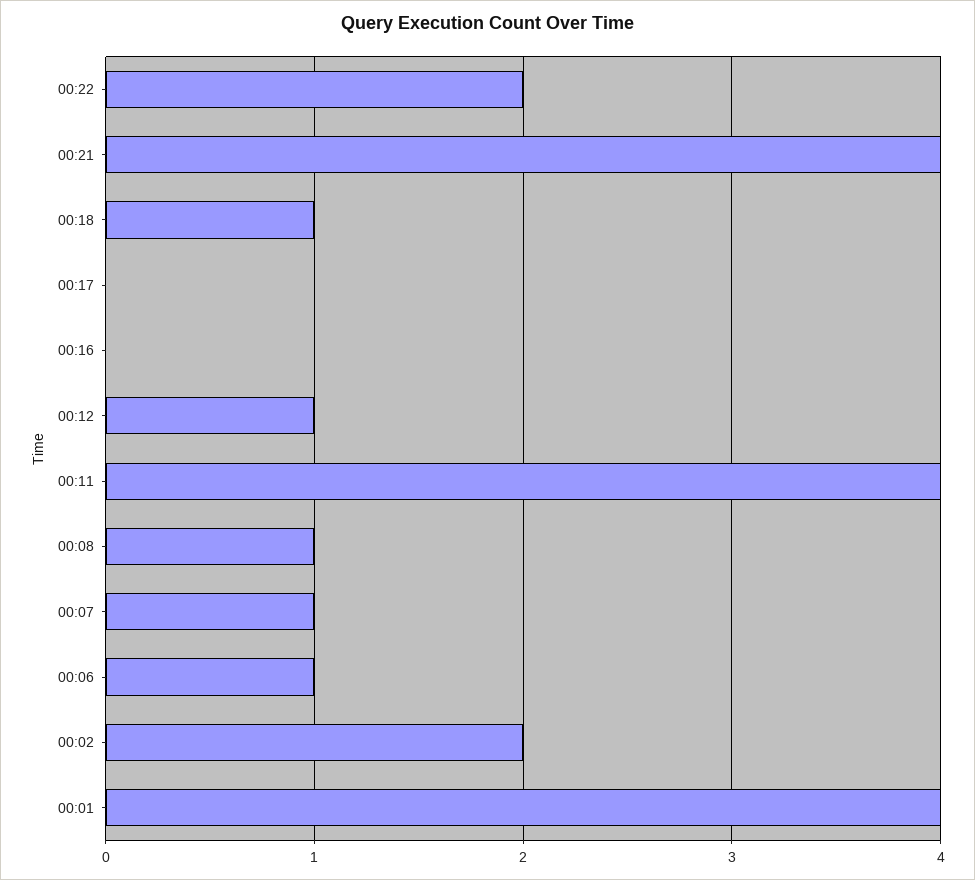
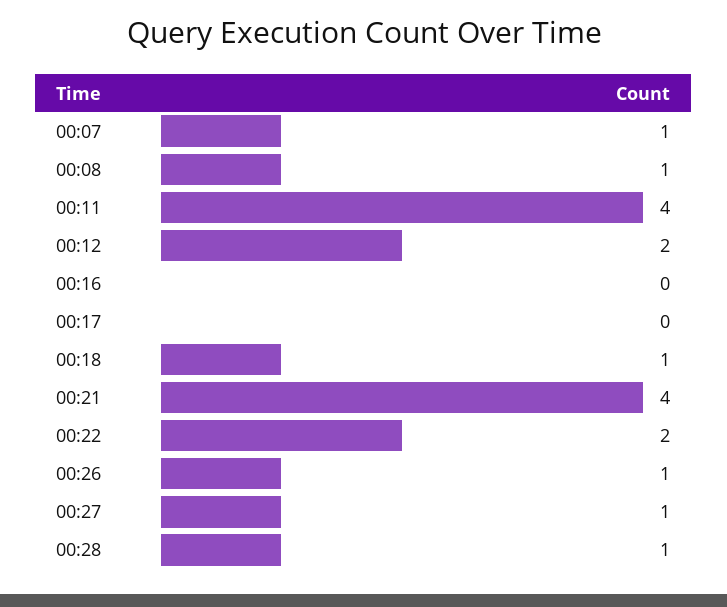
00:12: 1 -> 2
00:06: 1 -> none
00:02: 2 -> none
00:01: 4 -> none
00:26: none -> 1
00:27: none -> 1
00:28: none -> 1

